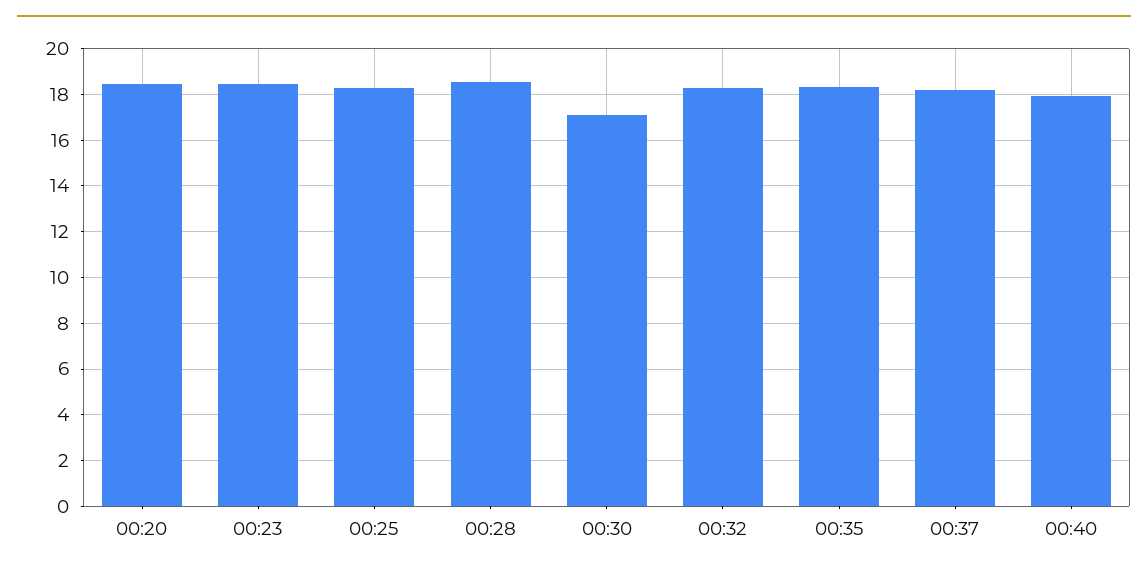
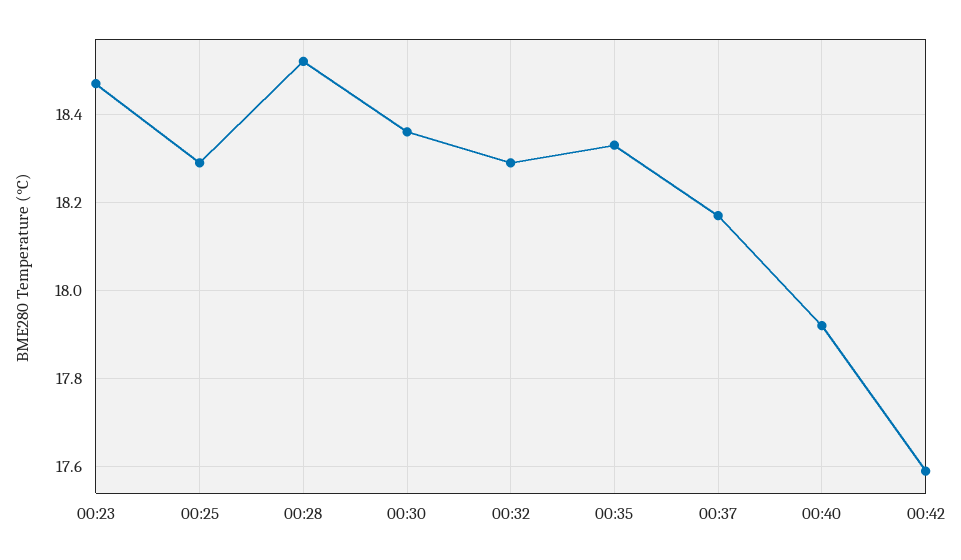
00:20: 18.5 -> none
00:30: 17 -> 18.35
00:42: none -> 17.6

